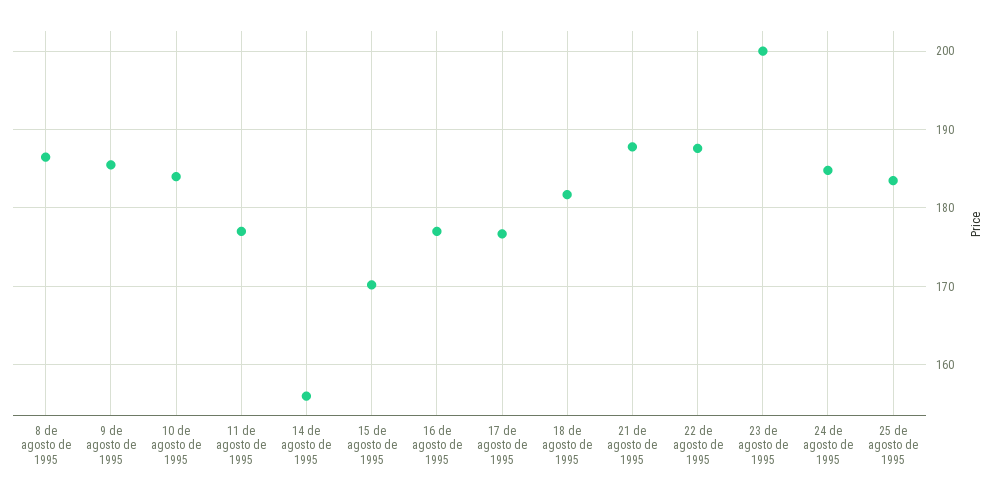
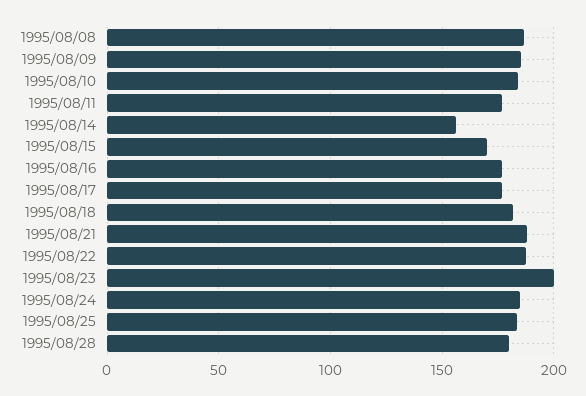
1995/08/28: none -> 180

